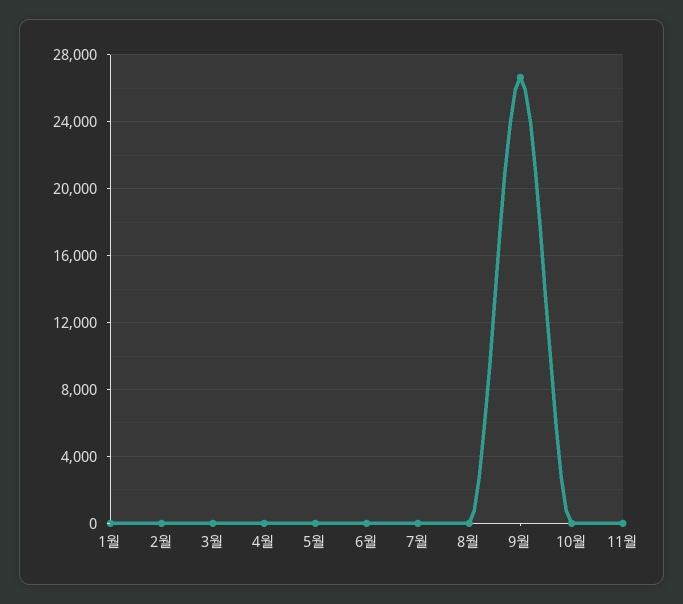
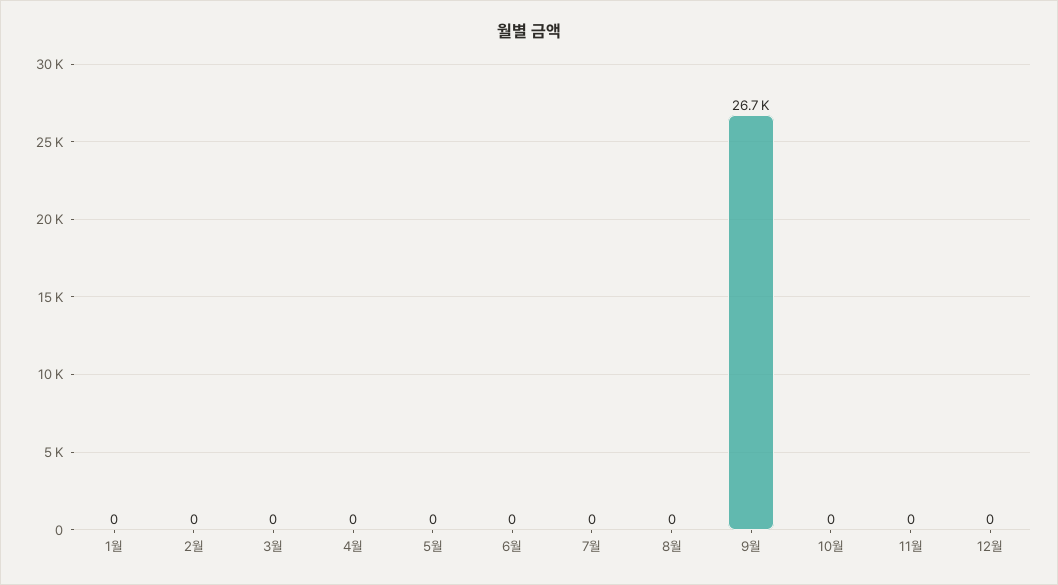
12월: none -> 0

